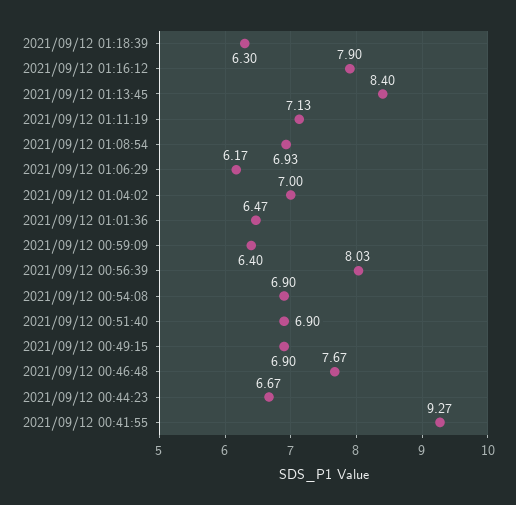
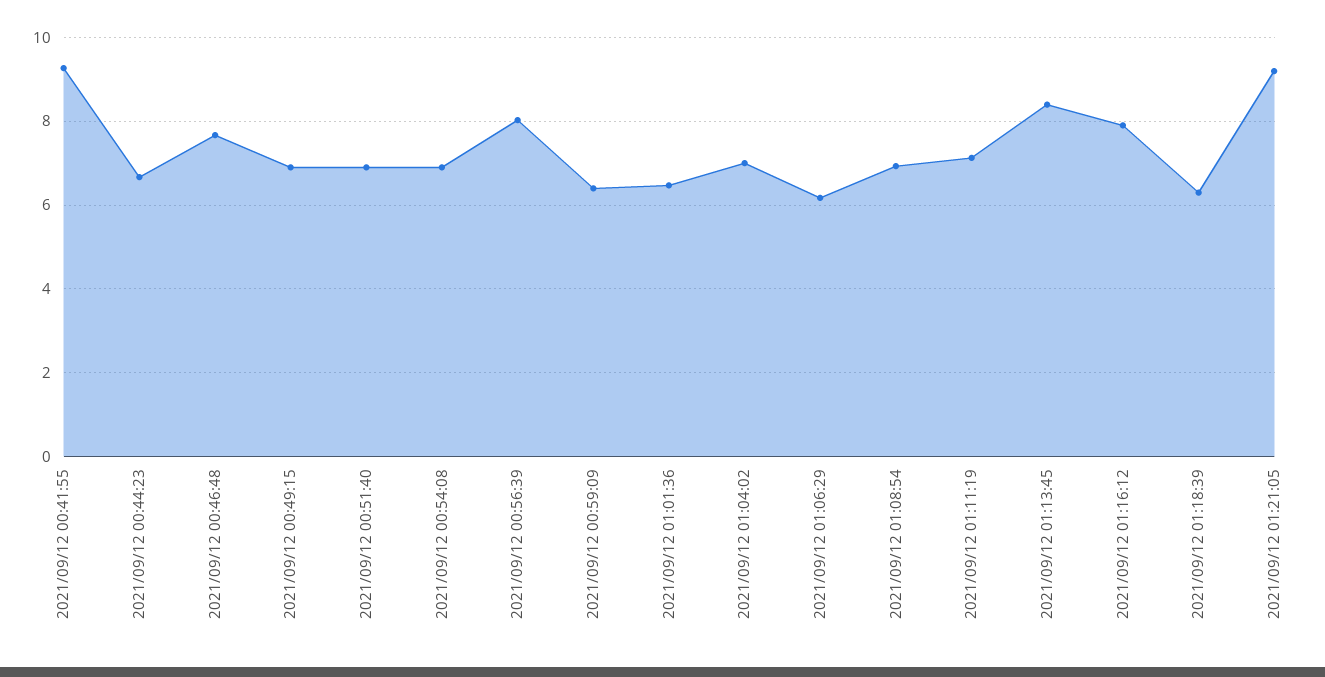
2021/09/12 01:21:05: none -> 9.2

